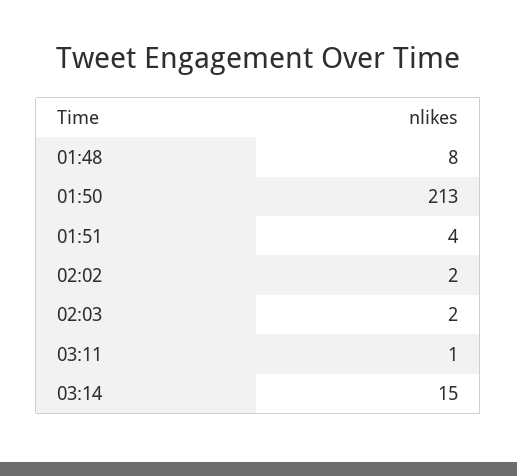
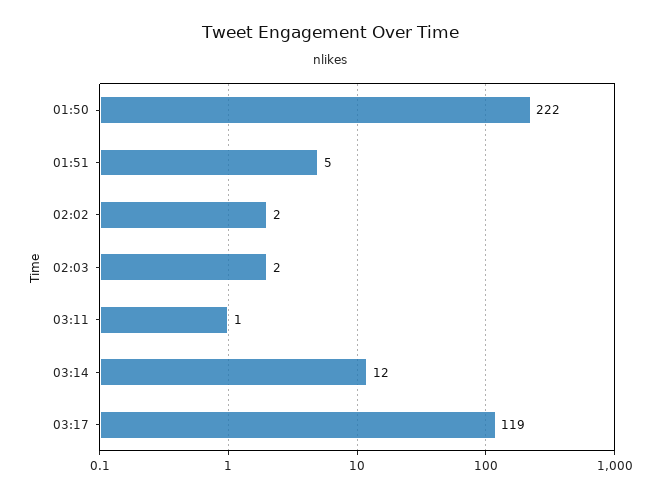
01:48: 8 -> none
01:50: 213 -> 222
01:51: 4 -> 5
03:14: 15 -> 12
03:17: none -> 119

